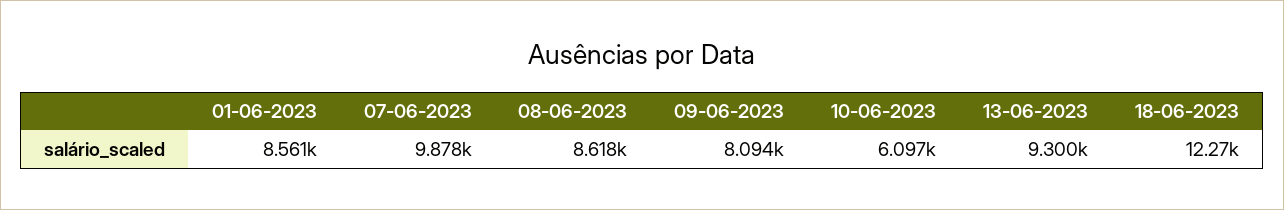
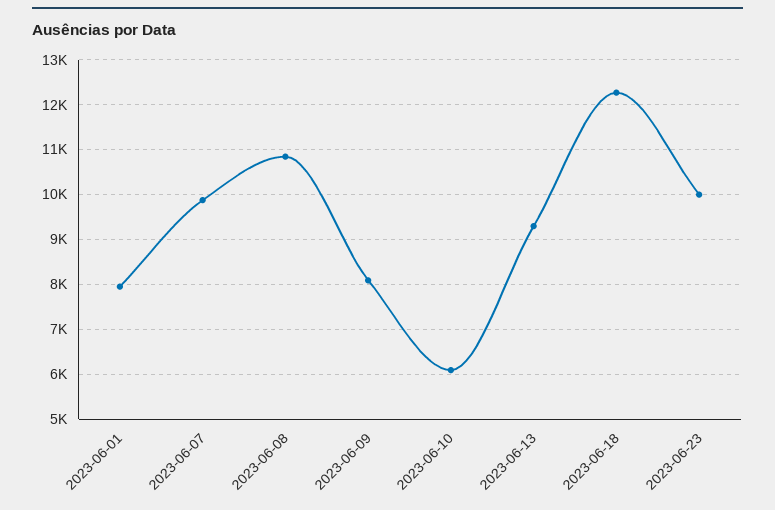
01-06-2023: 8561 -> 8000
08-06-2023: 8618 -> 10800
2023-06-23: none -> 10000

